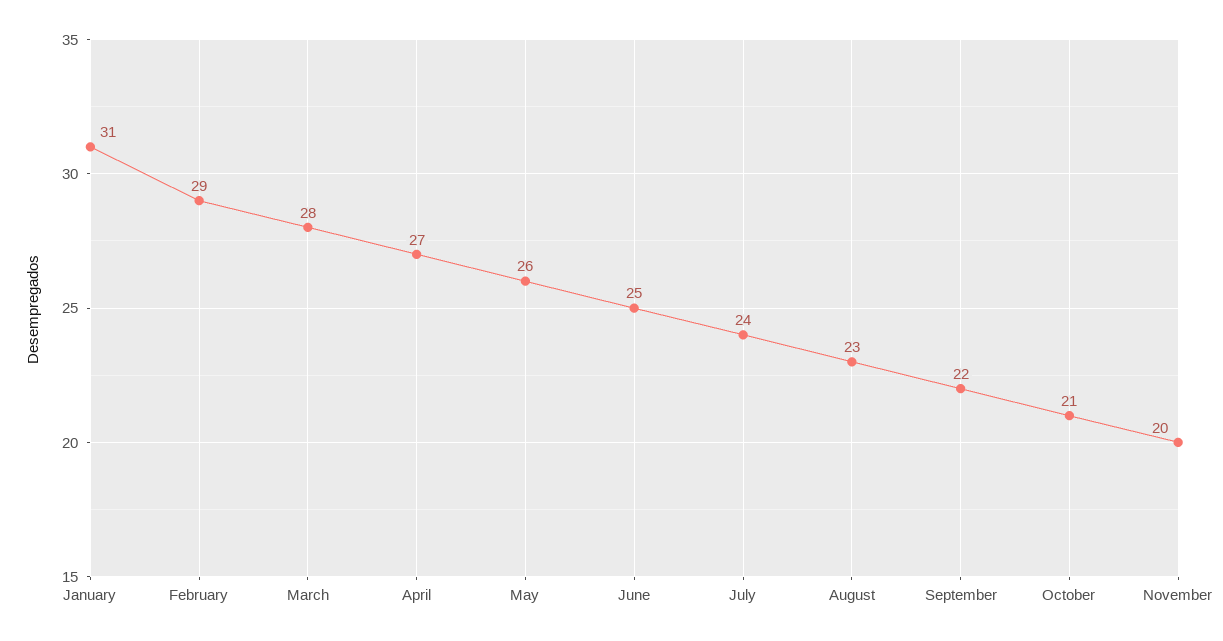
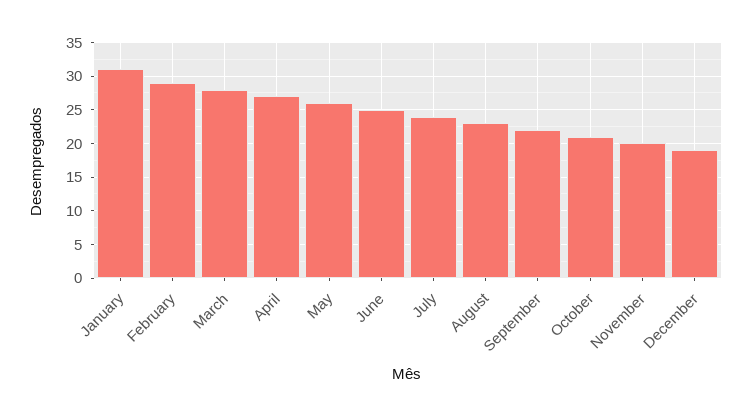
December: none -> 19

